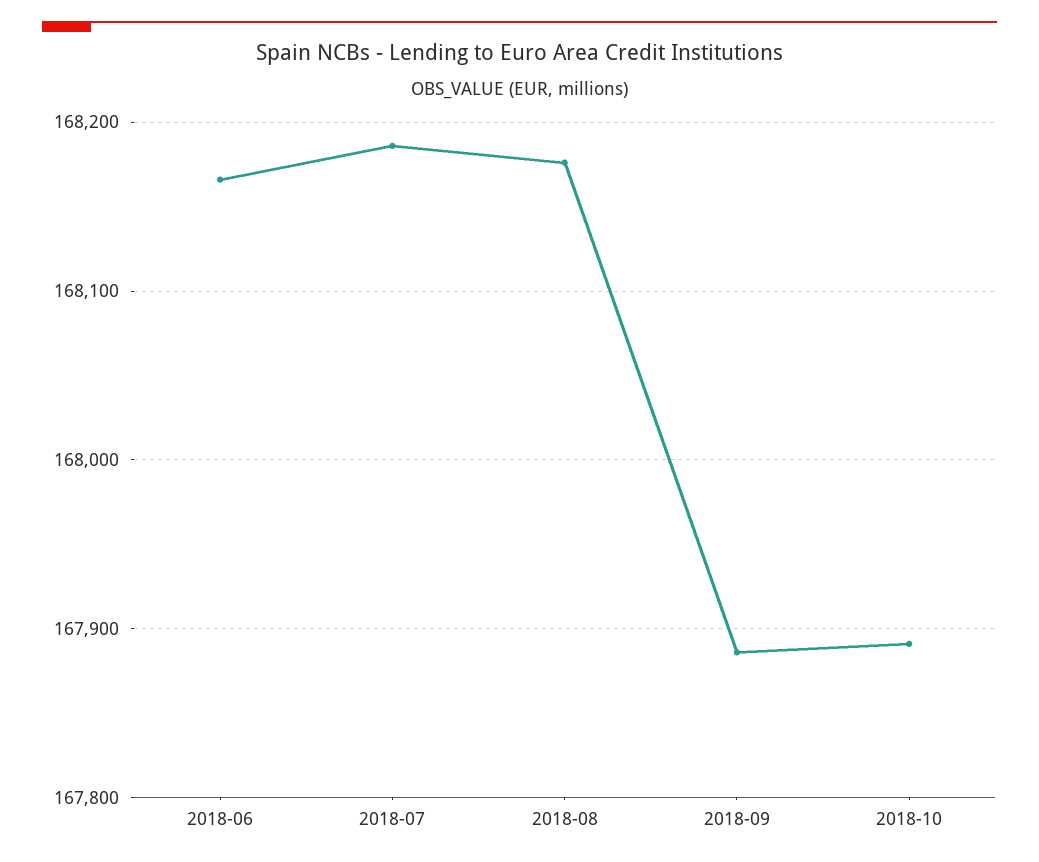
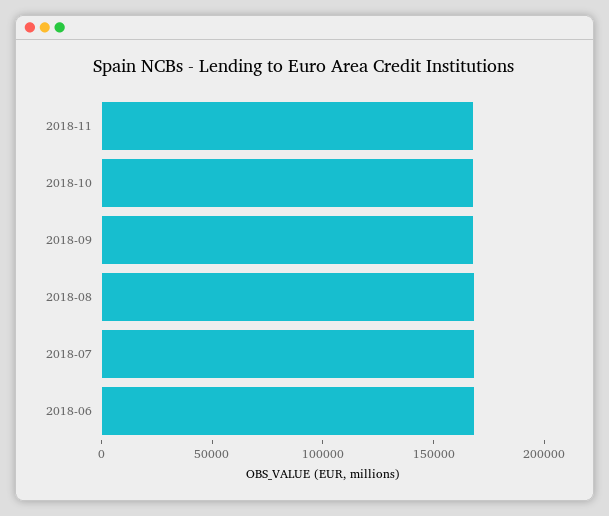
2018-11: none -> 170000

